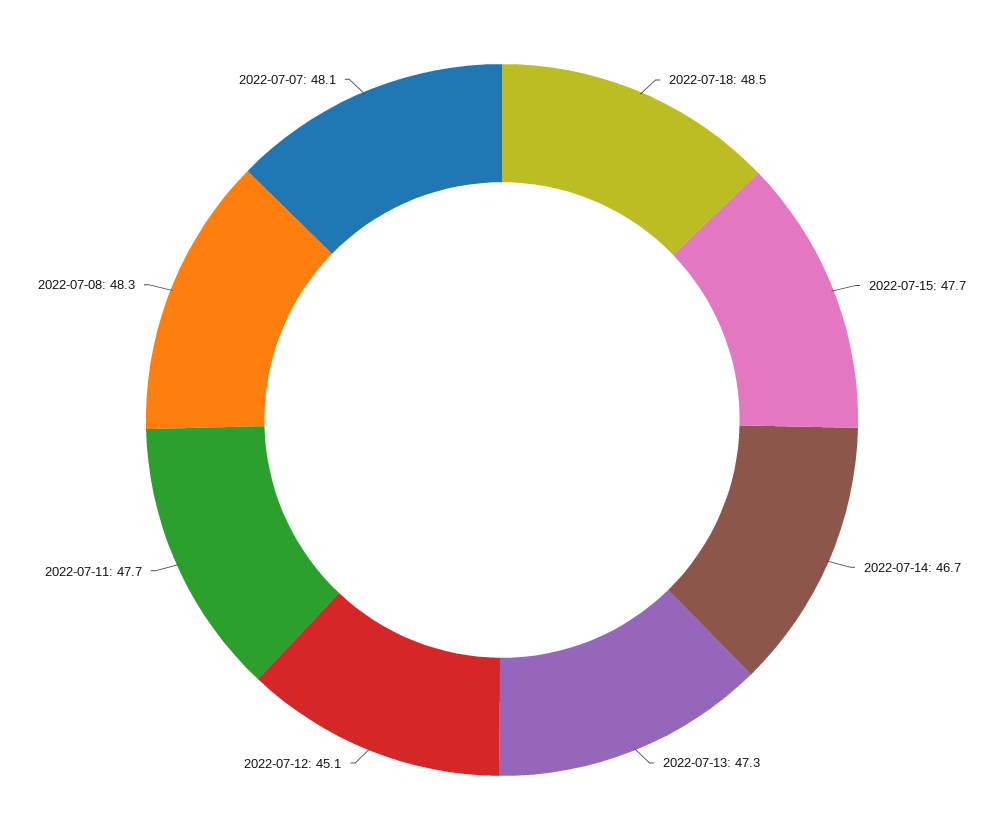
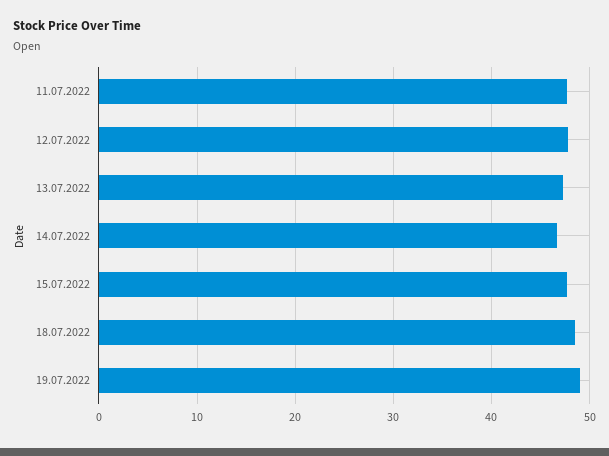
2022-07-12: 45.1 -> 48
2022-07-08: 48.3 -> none
2022-07-07: 48.1 -> none
19.07.2022: none -> 49

